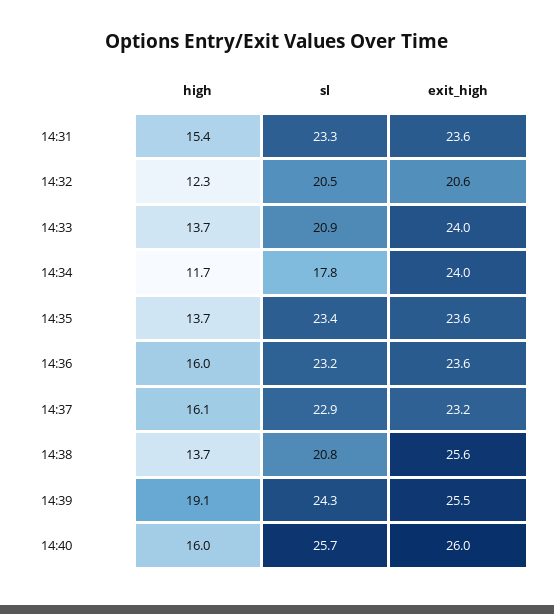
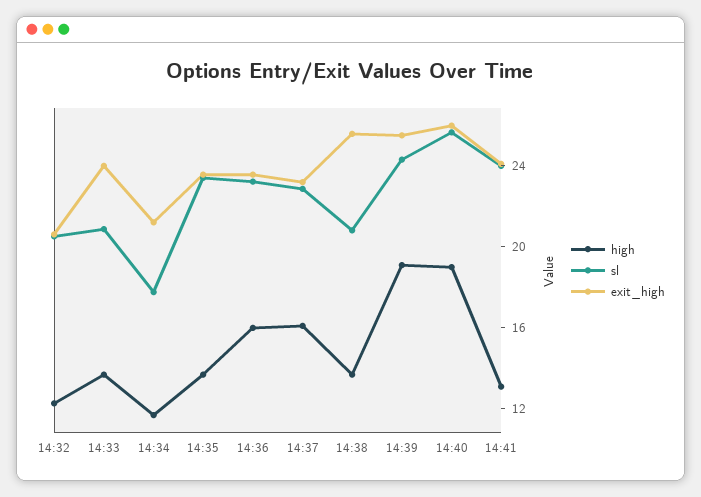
high, 14:31: 15.4 -> none
sl, 14:31: 23.3 -> none
exit_high, 14:31: 23.6 -> none
exit_high, 14:34: 24 -> 21
high, 14:40: 16 -> 19
high, 14:41: none -> 13
sl, 14:41: none -> 24
exit_high, 14:41: none -> 24

